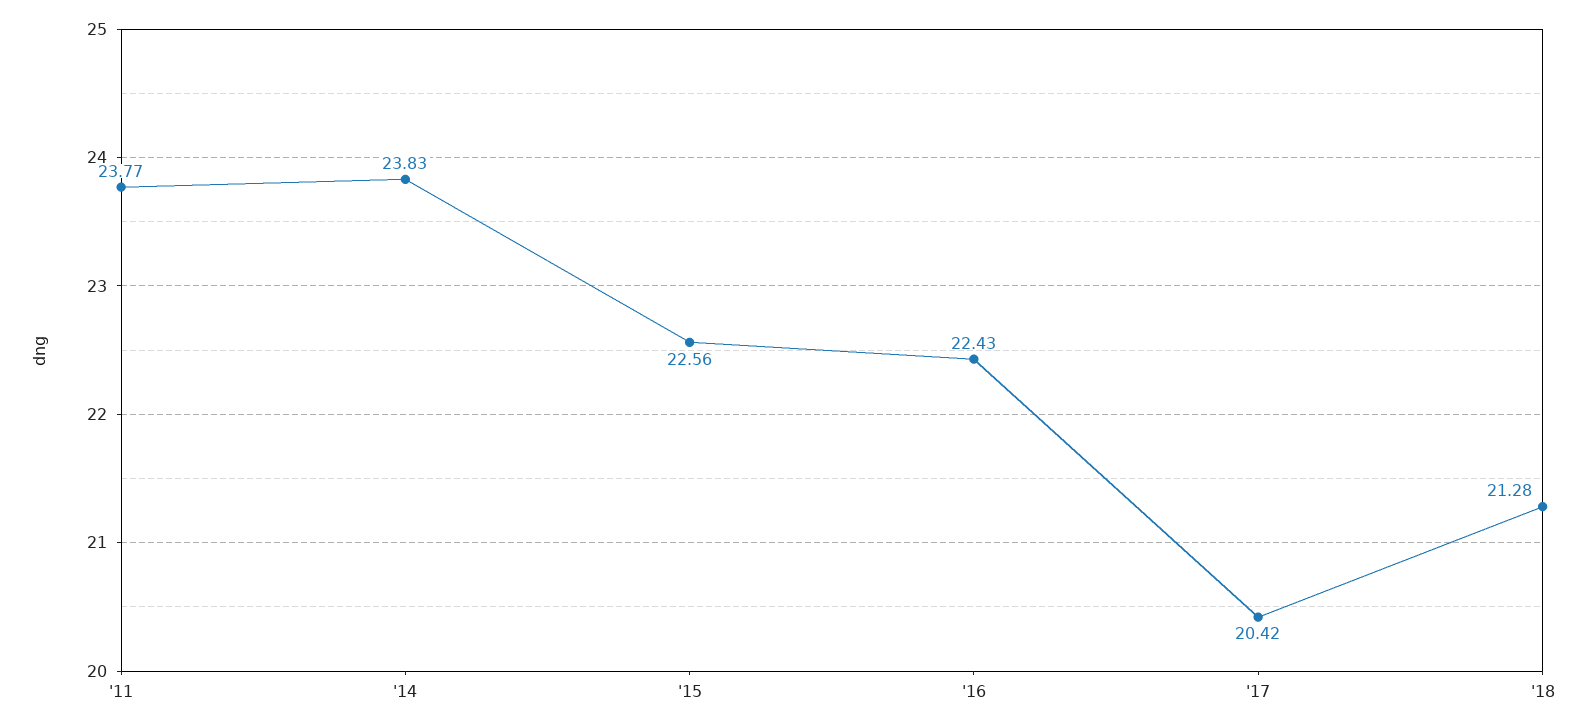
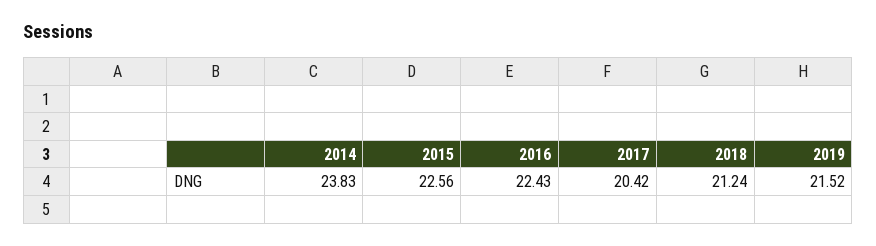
'11: 23.77 -> none
'18: 21.28 -> 21.24
2019: none -> 21.52

